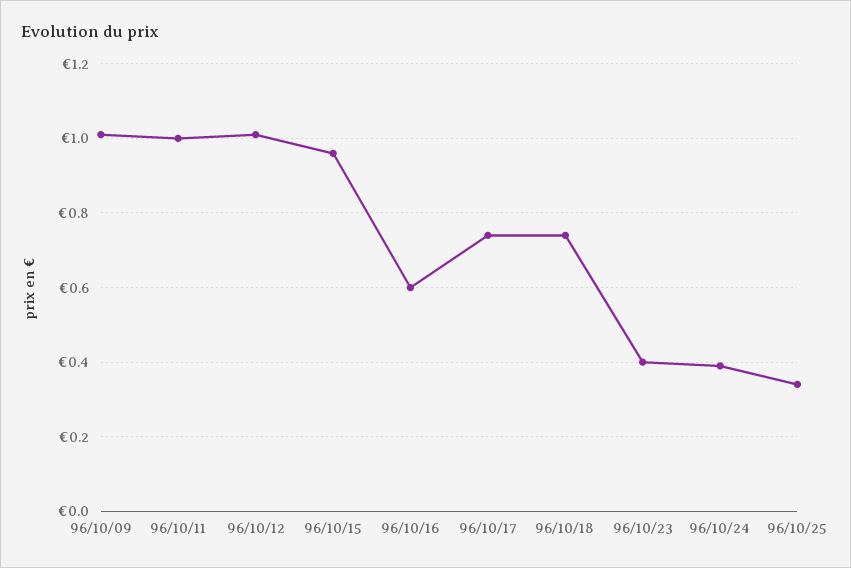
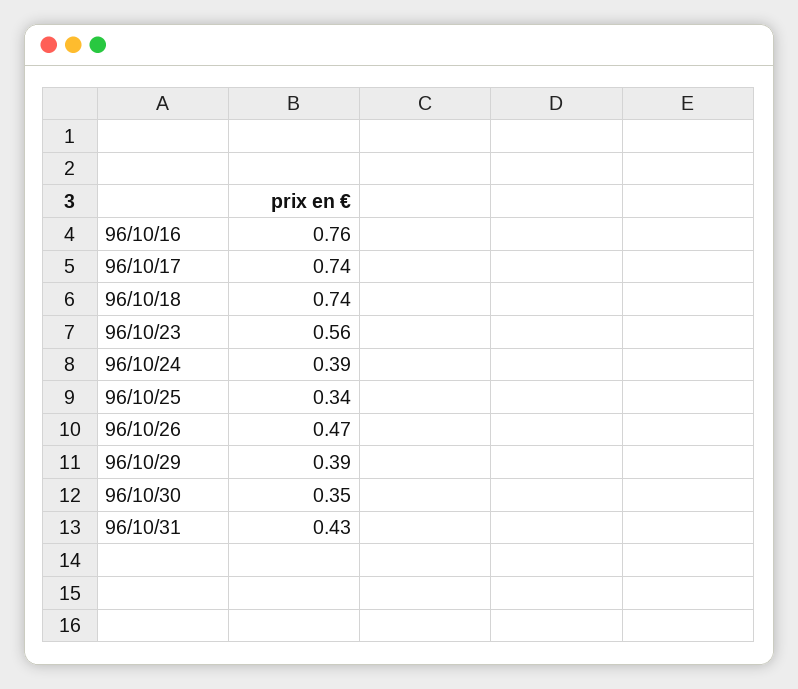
96/10/09: 1 -> none
96/10/11: 1 -> none
96/10/12: 1 -> none
96/10/15: 0.95 -> none
96/10/16: 0.6 -> 0.76
96/10/23: 0.4 -> 0.56
96/10/26: none -> 0.47
96/10/29: none -> 0.39
96/10/30: none -> 0.35
96/10/31: none -> 0.43

